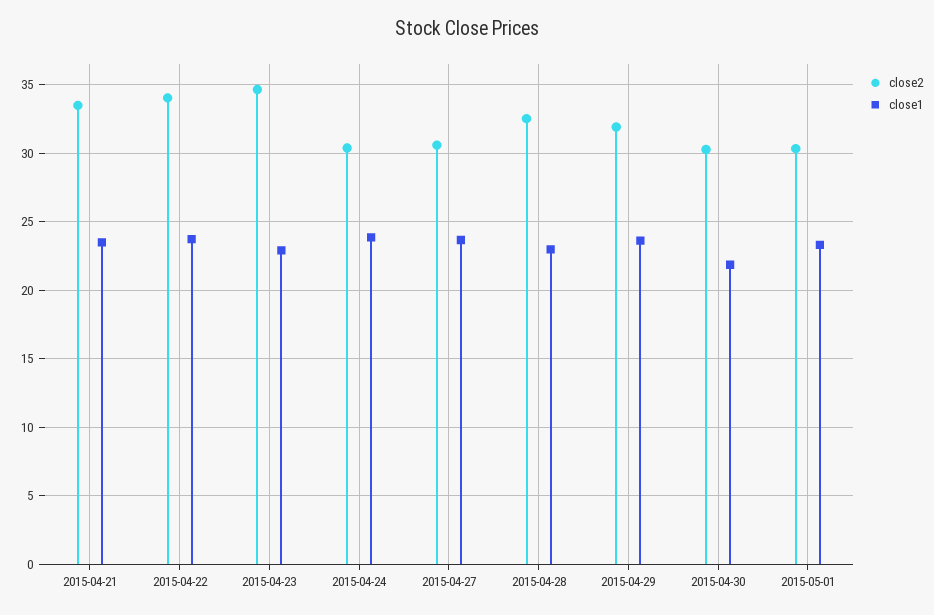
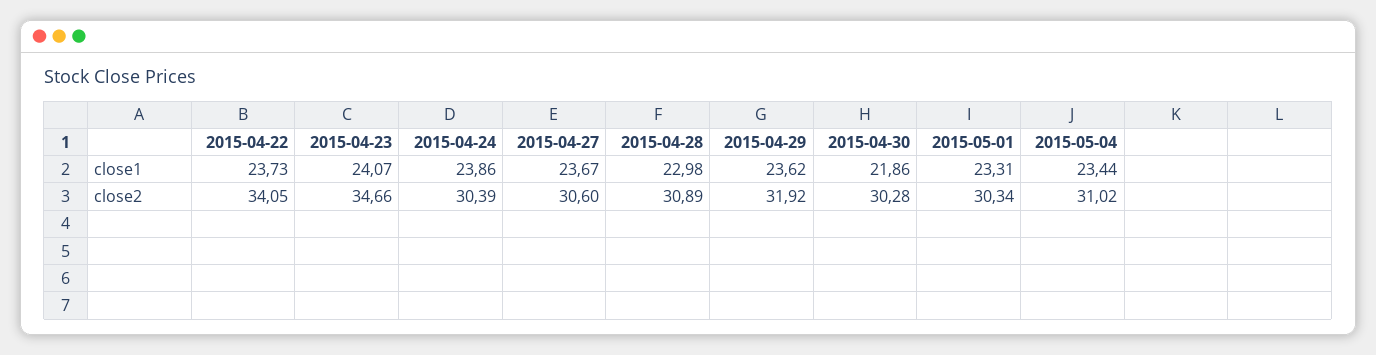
close2, 2015-04-21: 33.5 -> none
close1, 2015-04-21: 23.5 -> none
close1, 2015-04-23: 23 -> 24.07
close2, 2015-04-28: 32.5 -> 30.89
close1, 2015-05-04: none -> 23.44
close2, 2015-05-04: none -> 31.02

